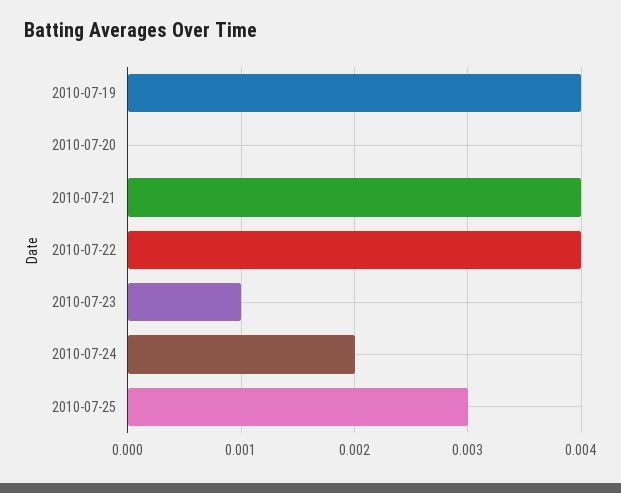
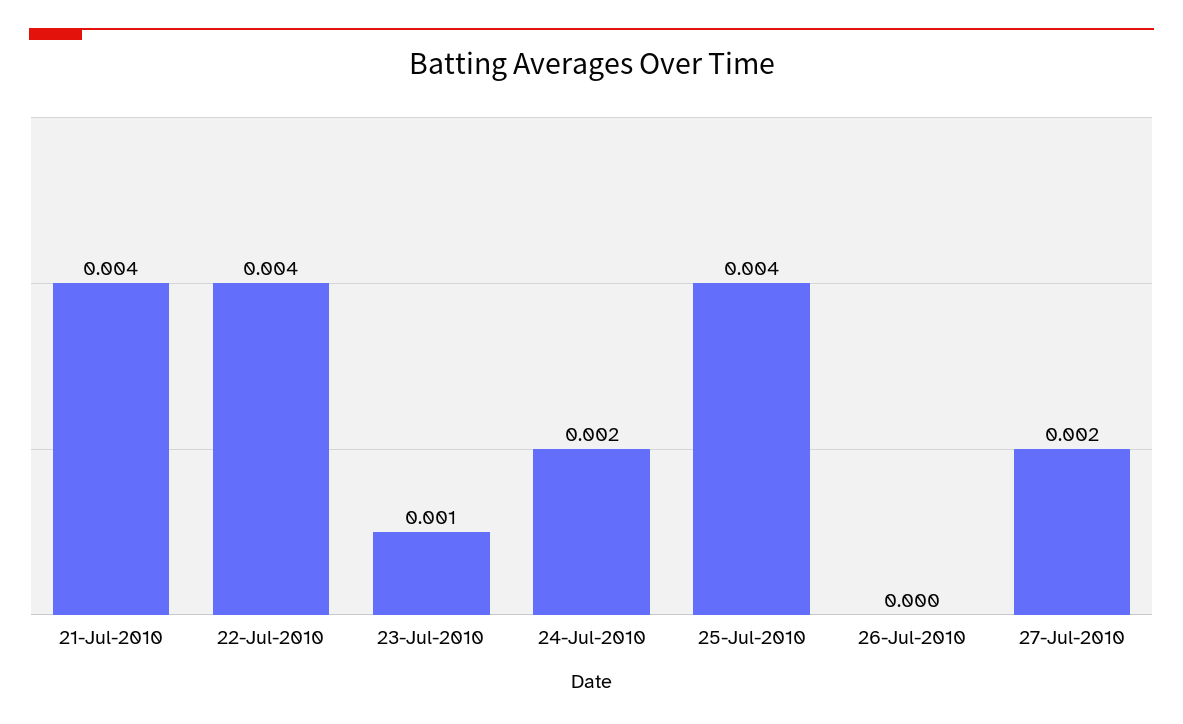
2010-07-19: 0.004 -> none
2010-07-20: 0 -> none
2010-07-25: 0.003 -> 0.004
26-Jul-2010: none -> 0
27-Jul-2010: none -> 0.002

